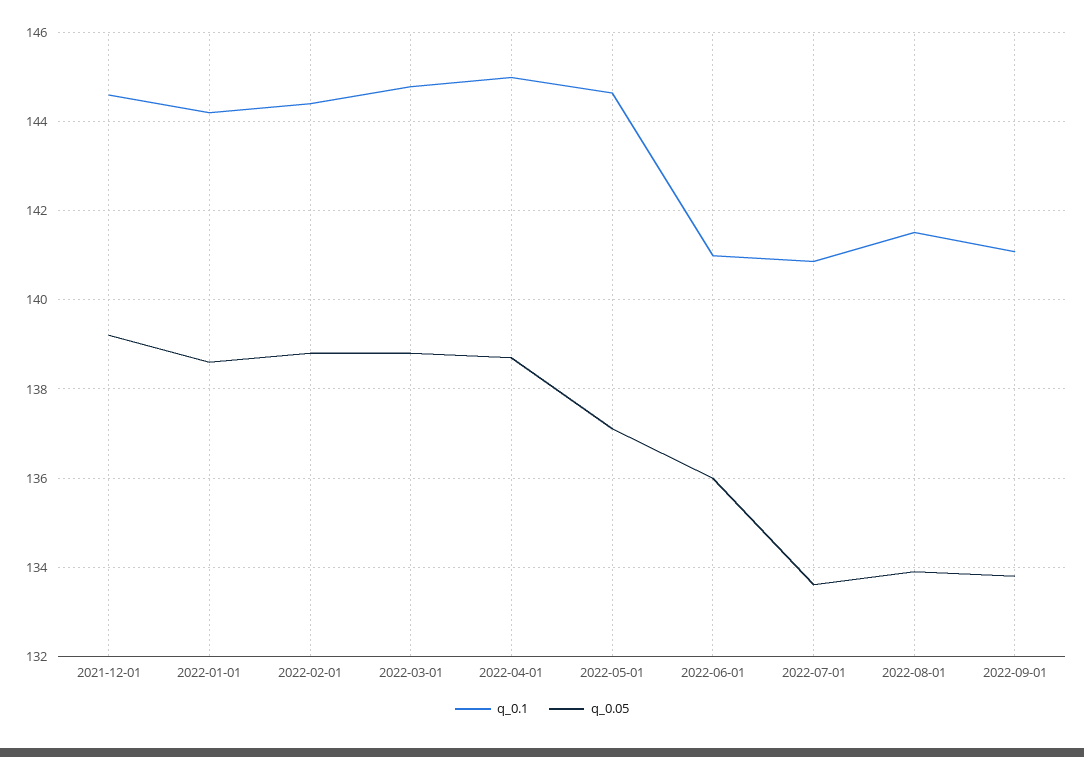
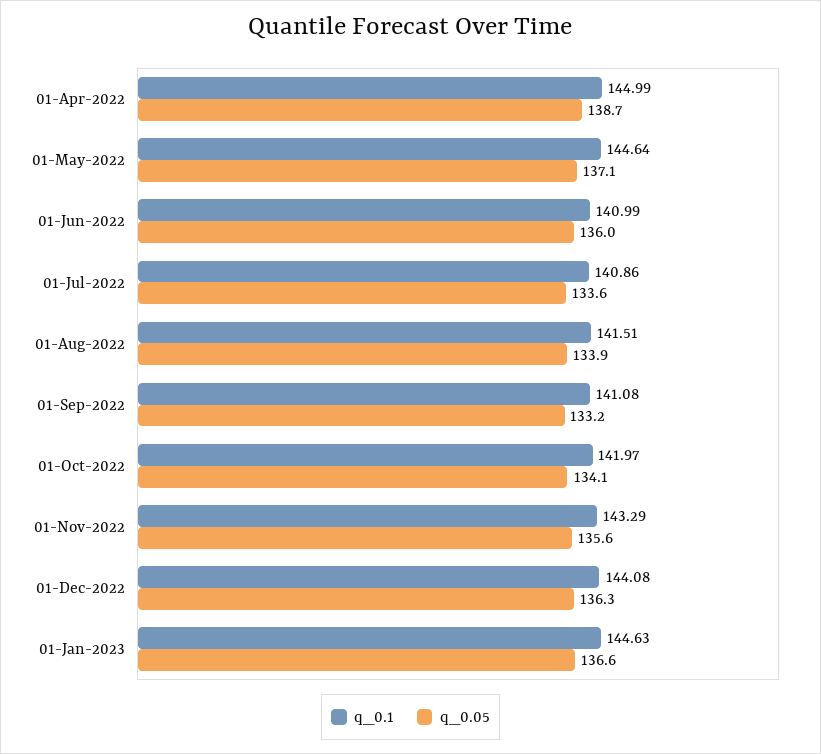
q_0.1, 2021-12-01: 144.6 -> none
q_0.05, 2021-12-01: 139.2 -> none
q_0.1, 2022-01-01: 144.2 -> none
q_0.05, 2022-01-01: 138.6 -> none
q_0.1, 2022-02-01: 144.4 -> none
q_0.05, 2022-02-01: 138.8 -> none
q_0.1, 2022-03-01: 144.8 -> none
q_0.05, 2022-03-01: 138.8 -> none
q_0.05, 2022-09-01: 133.8 -> 133.2
q_0.1, 01-Oct-2022: none -> 141.97
q_0.05, 01-Oct-2022: none -> 134.1
q_0.1, 01-Nov-2022: none -> 143.29
q_0.05, 01-Nov-2022: none -> 135.6
q_0.1, 01-Dec-2022: none -> 144.08
q_0.05, 01-Dec-2022: none -> 136.3
q_0.1, 01-Jan-2023: none -> 144.63
q_0.05, 01-Jan-2023: none -> 136.6

